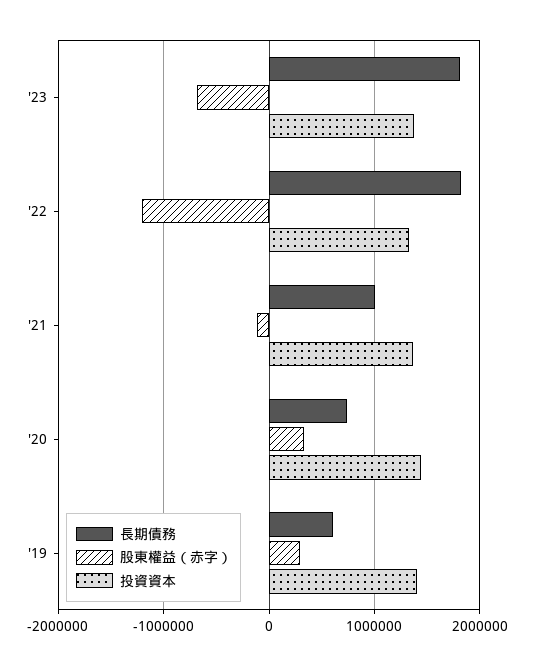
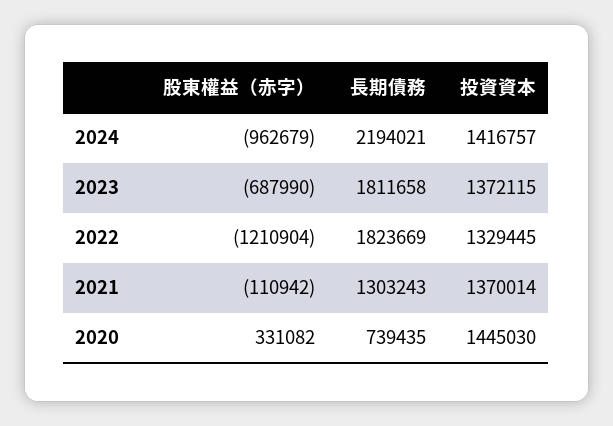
長期債務, '21: 1000000 -> 1303243
長期債務, '19: 600000 -> none
股東權益（赤字）, '19: 300000 -> none
投資資本, '19: 1400000 -> none
股東權益（赤字）, 2024: none -> -962679
長期債務, 2024: none -> 2194021
投資資本, 2024: none -> 1416757

